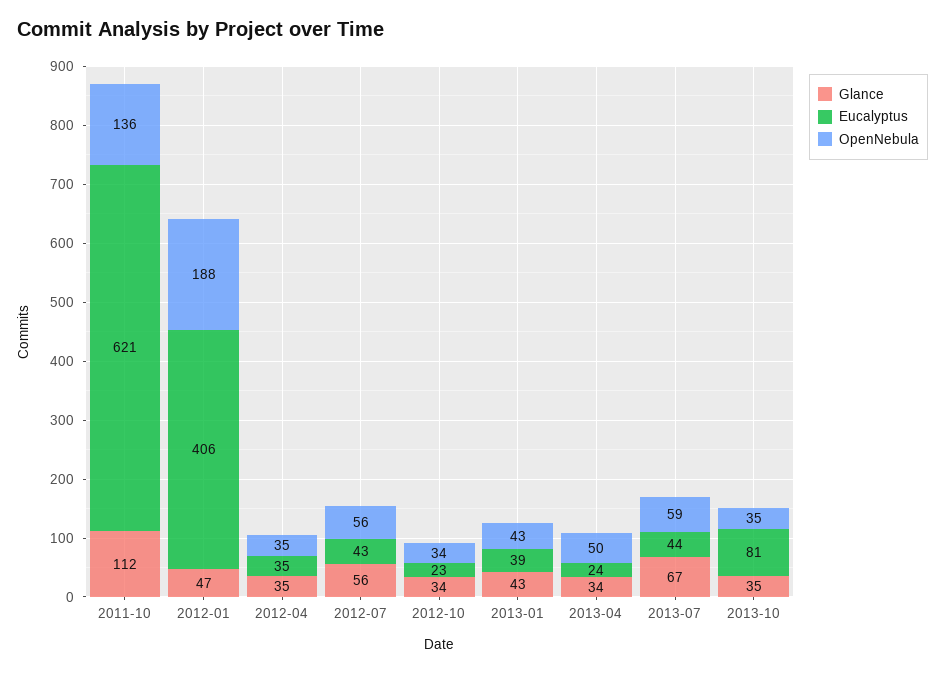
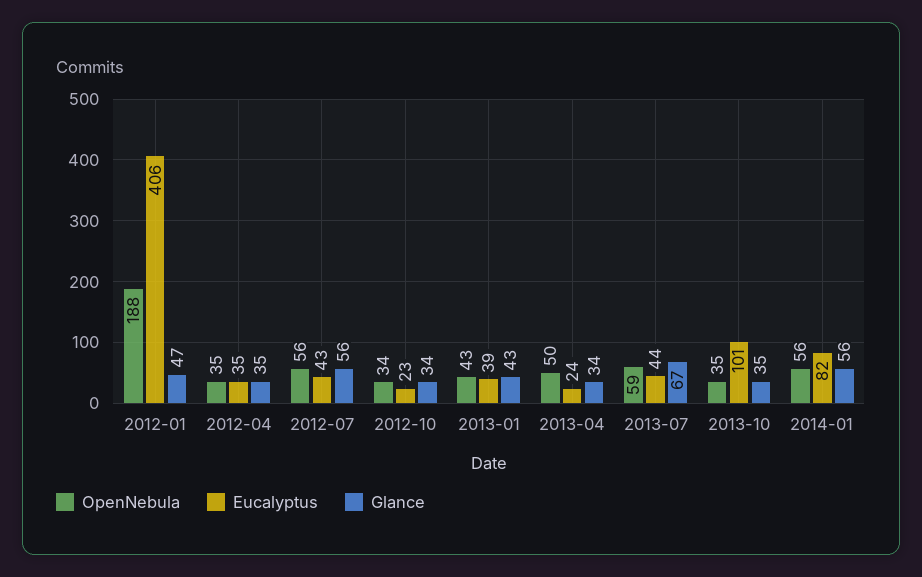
Glance, 2011-10: 112 -> none
Eucalyptus, 2011-10: 621 -> none
OpenNebula, 2011-10: 136 -> none
Eucalyptus, 2013-10: 81 -> 101
OpenNebula, 2014-01: none -> 56
Eucalyptus, 2014-01: none -> 82
Glance, 2014-01: none -> 56

